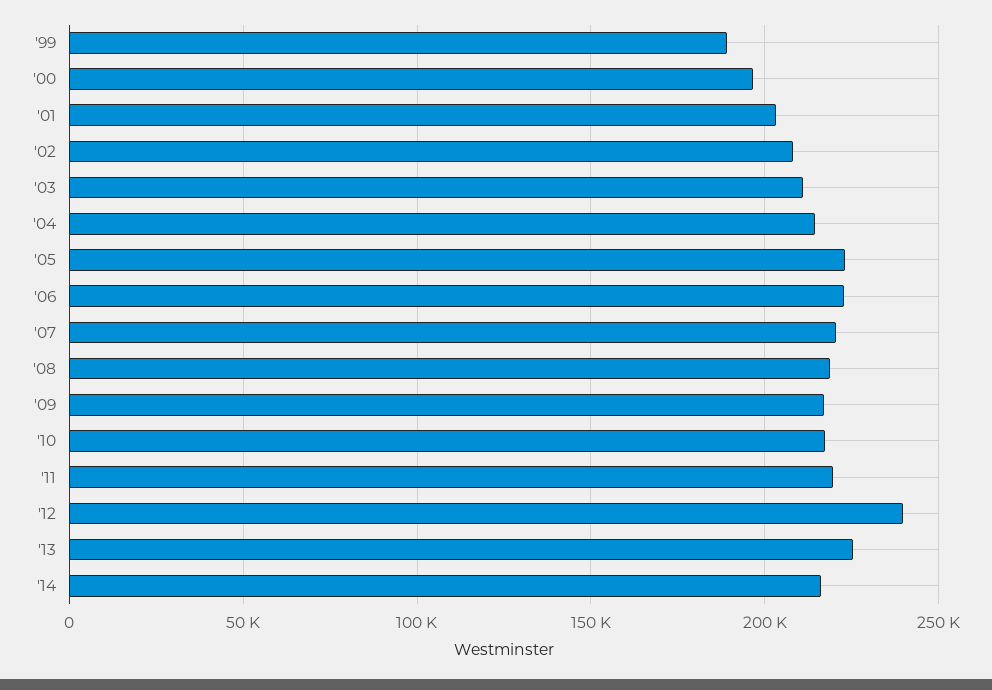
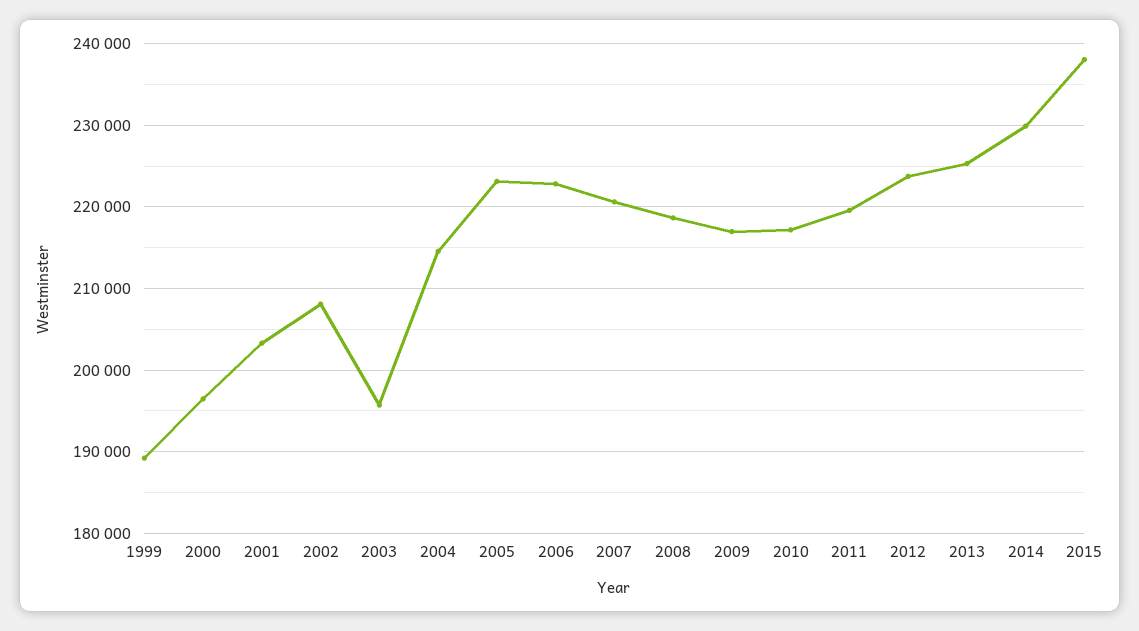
'03: 210000 -> 196000
'12: 240000 -> 224000
'14: 215000 -> 230000
2015: none -> 238000

